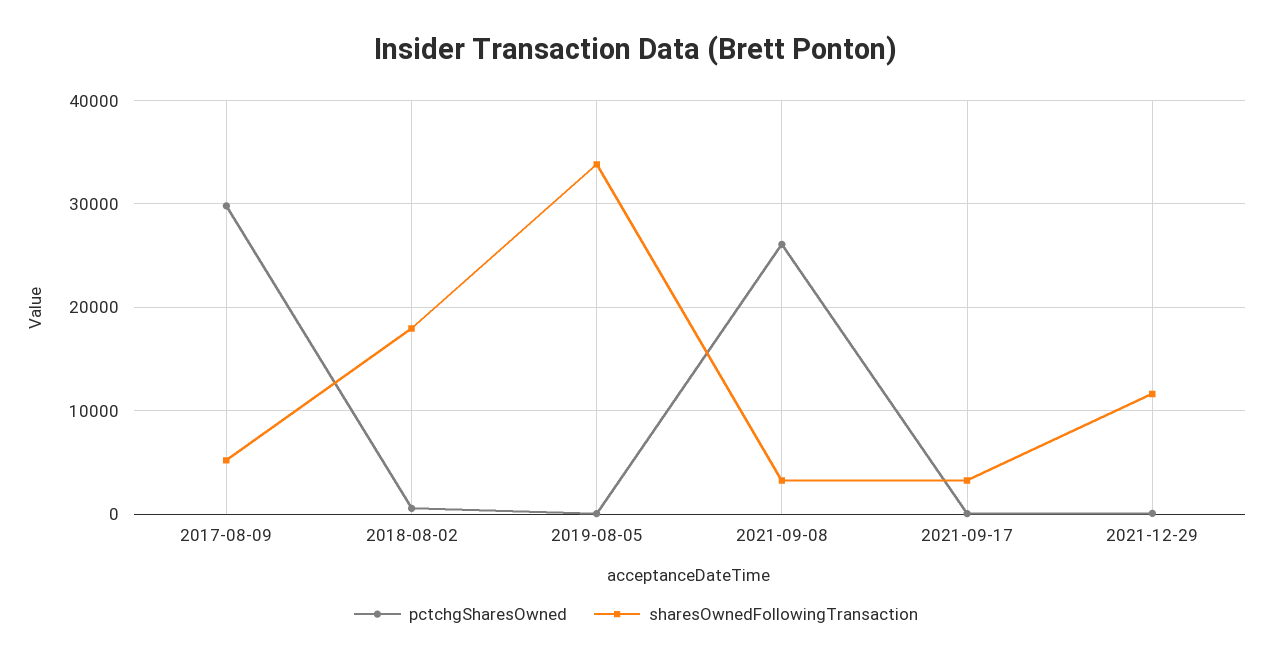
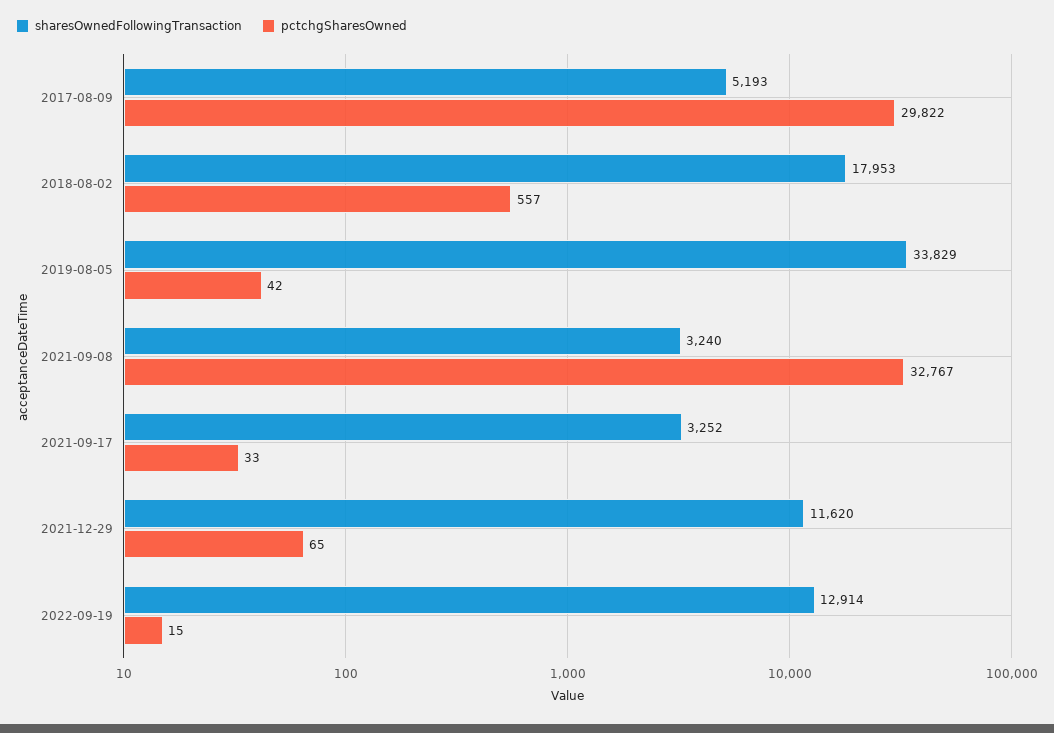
pctchgSharesOwned, 2021-09-08: 26000 -> 32767
sharesOwnedFollowingTransaction, 2022-09-19: none -> 12914
pctchgSharesOwned, 2022-09-19: none -> 15

